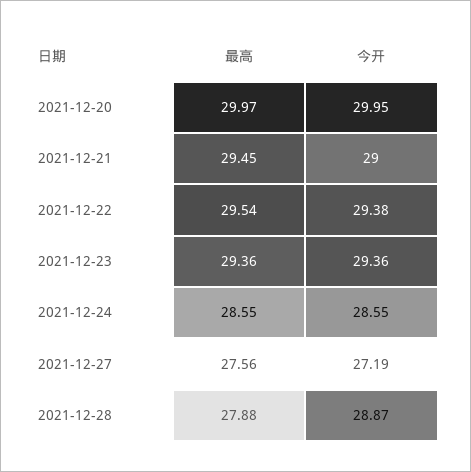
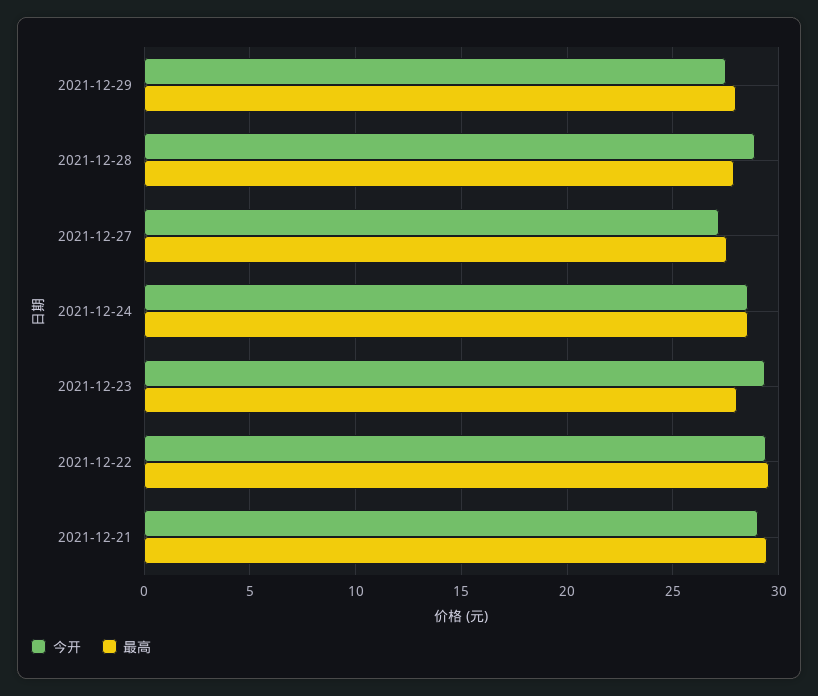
最高, 2021-12-20: 29.97 -> none
今开, 2021-12-20: 29.95 -> none
最高, 2021-12-23: 29.36 -> 28
今开, 2021-12-29: none -> 27.5
最高, 2021-12-29: none -> 28

